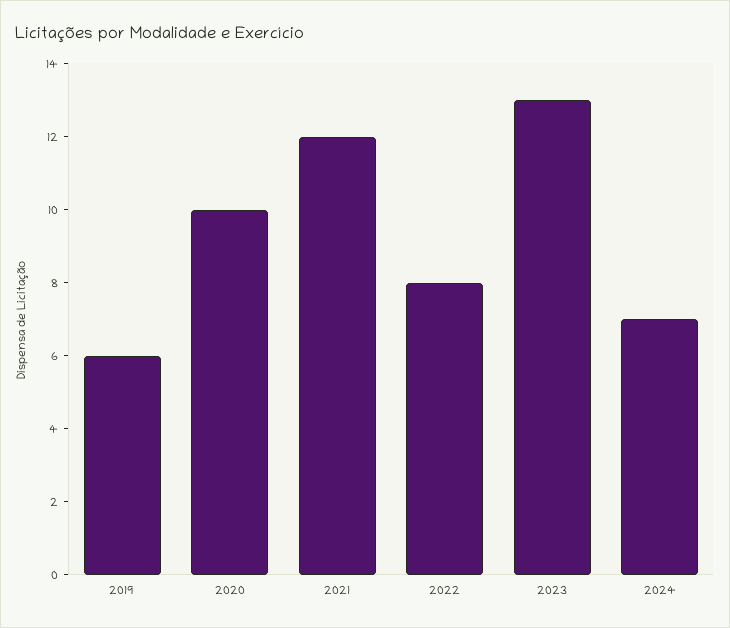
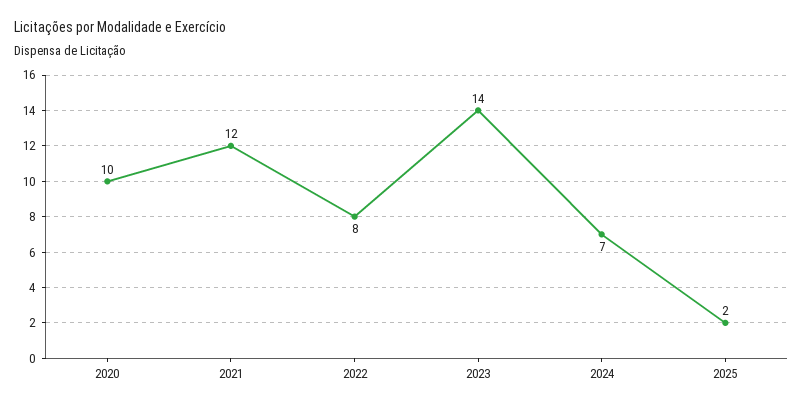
2019: 6 -> none
2023: 13 -> 14
2025: none -> 2

